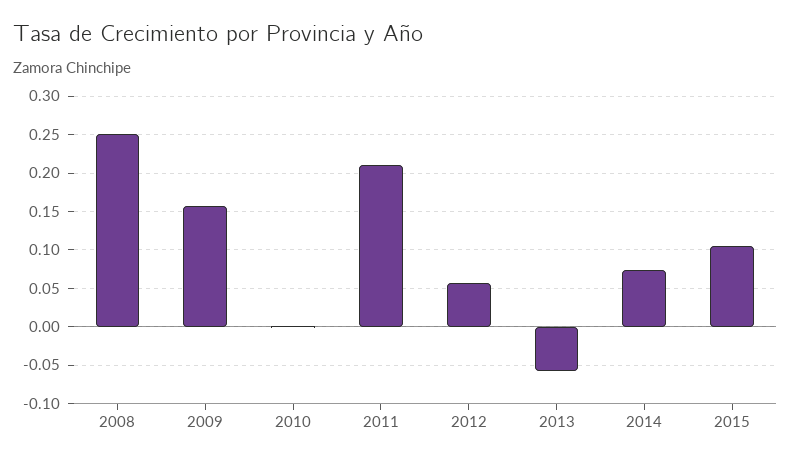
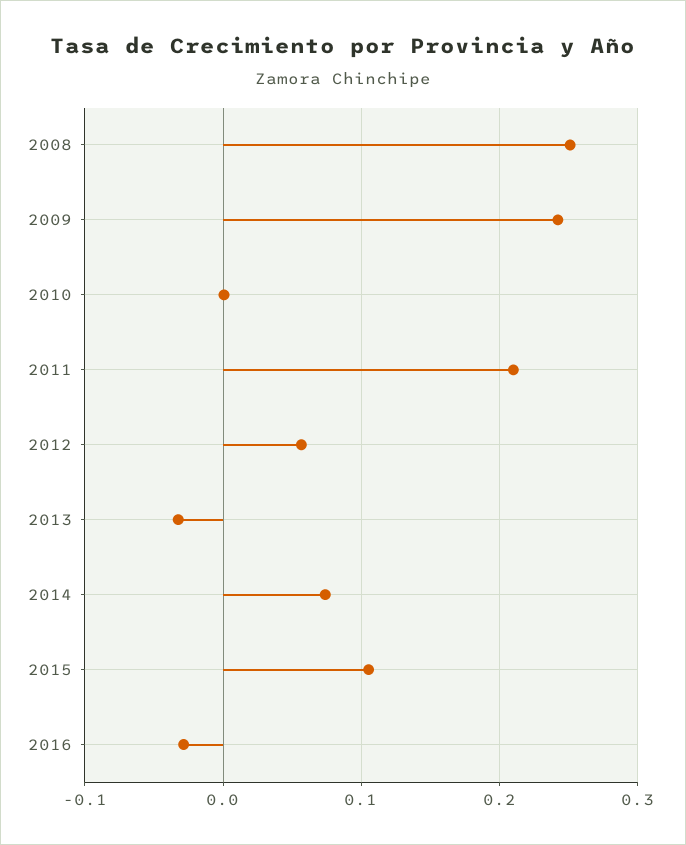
2009: 0.16 -> 0.24
2013: -0.06 -> -0.03
2016: none -> -0.03

